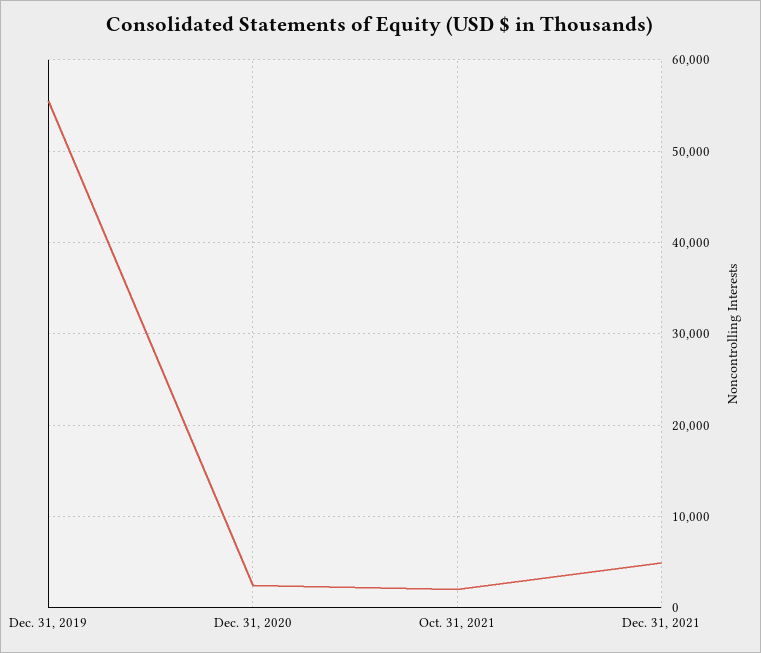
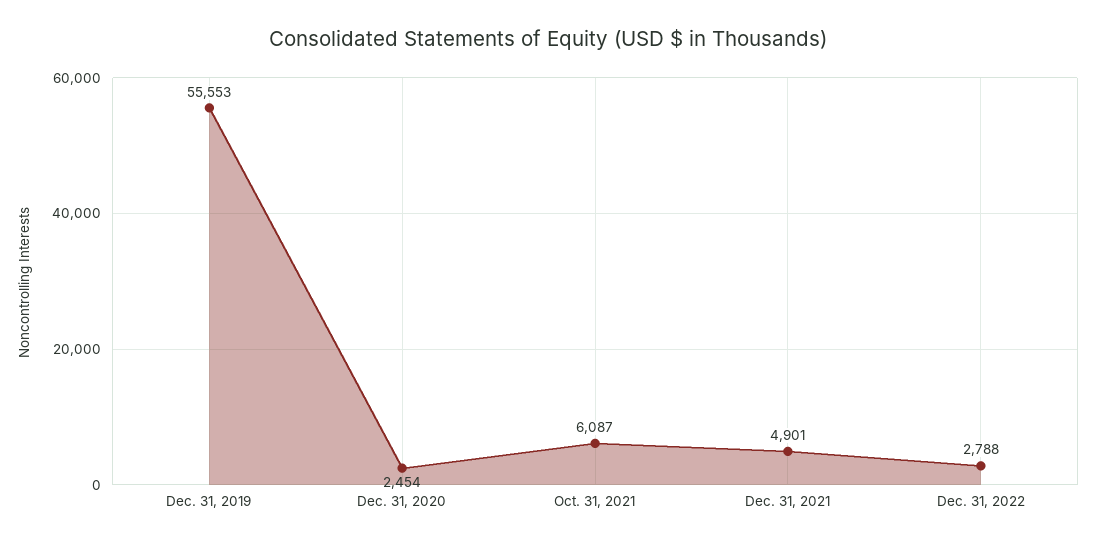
Oct. 31, 2021: 2000 -> 6087
Dec. 31, 2022: none -> 2788

